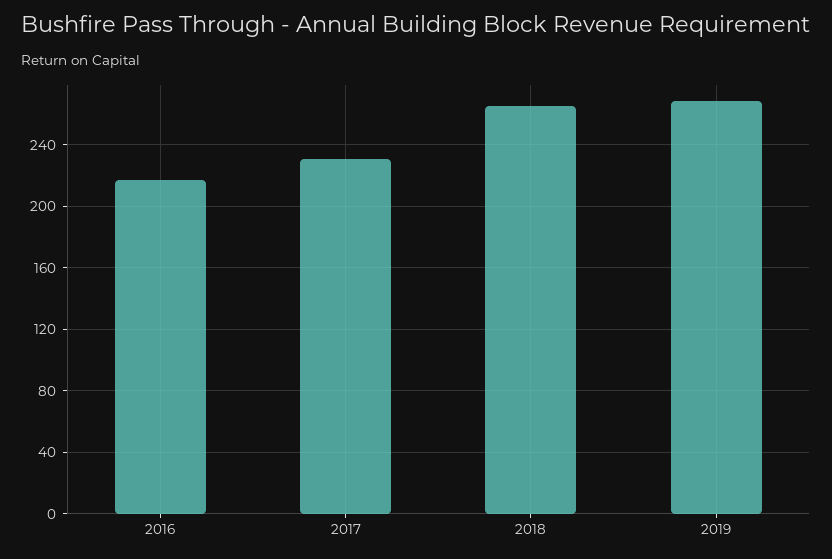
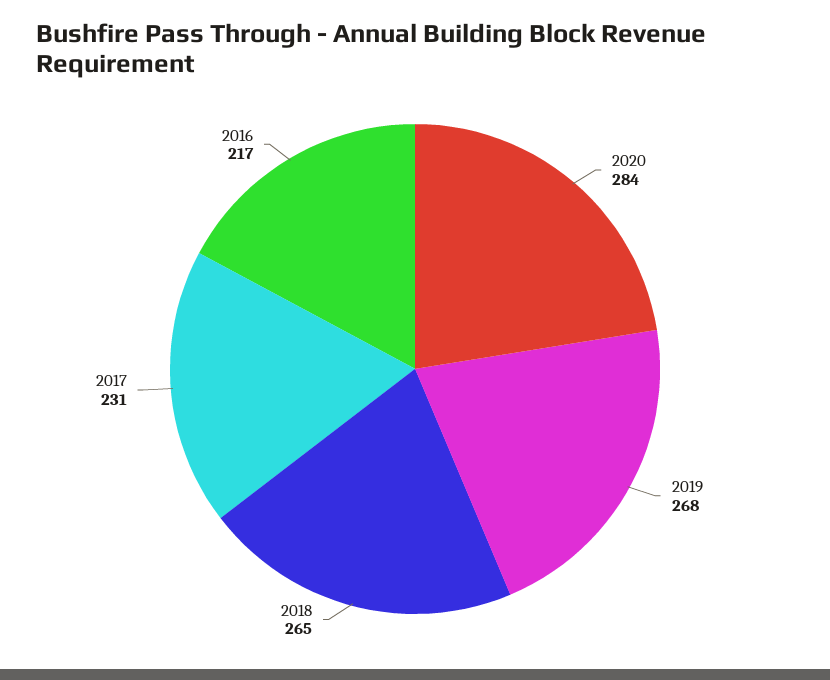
2020: none -> 284

